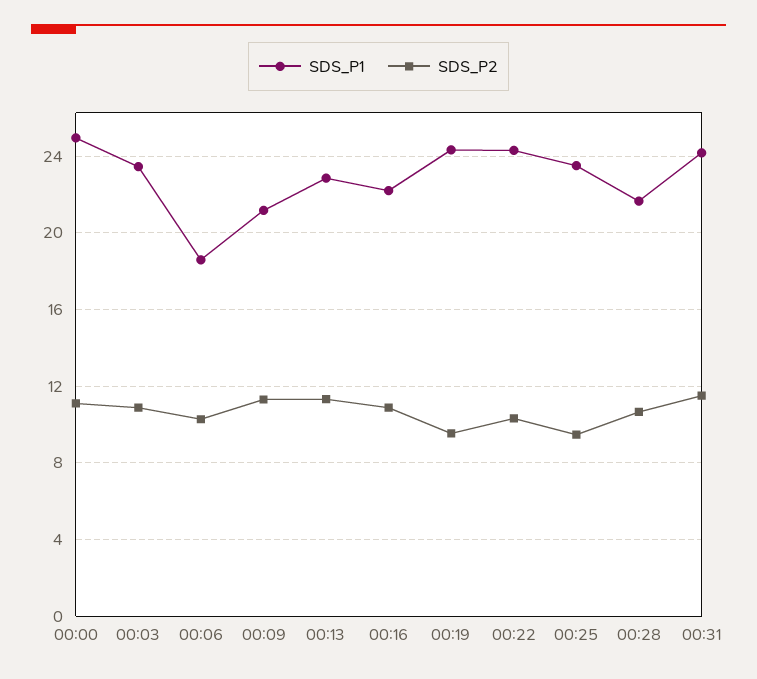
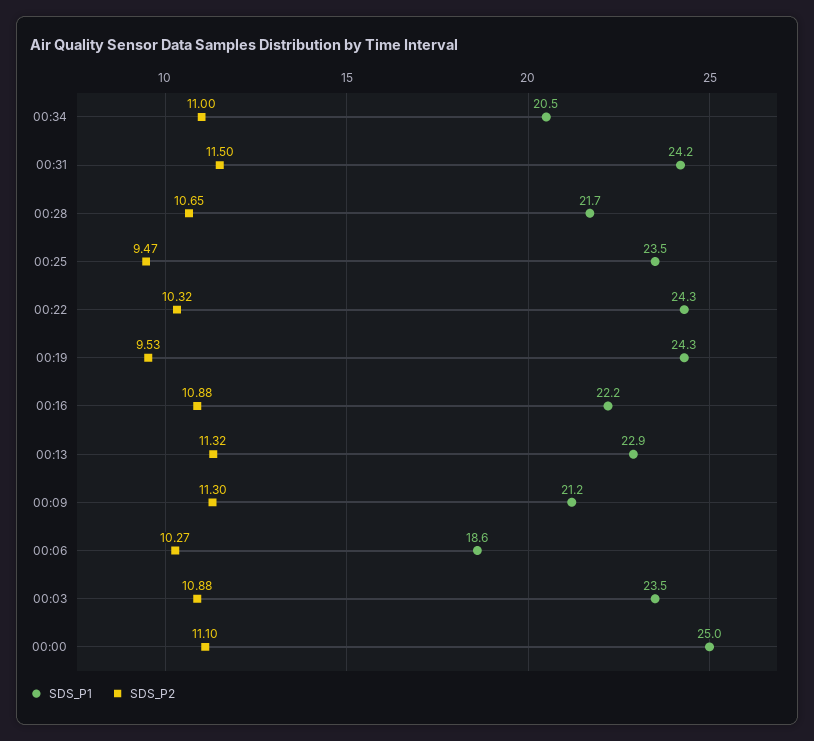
SDS_P1, 00:34: none -> 20.5
SDS_P2, 00:34: none -> 11

